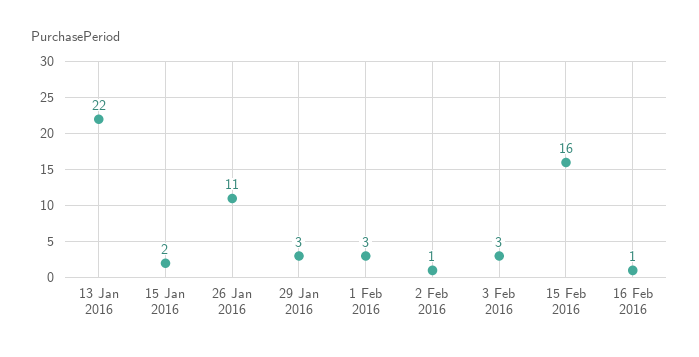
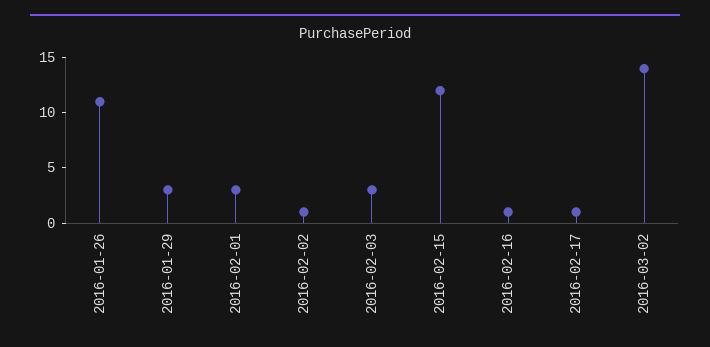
13 Jan 2016: 22 -> none
15 Jan 2016: 2 -> none
15 Feb 2016: 16 -> 12
2016-02-17: none -> 1
2016-03-02: none -> 14

